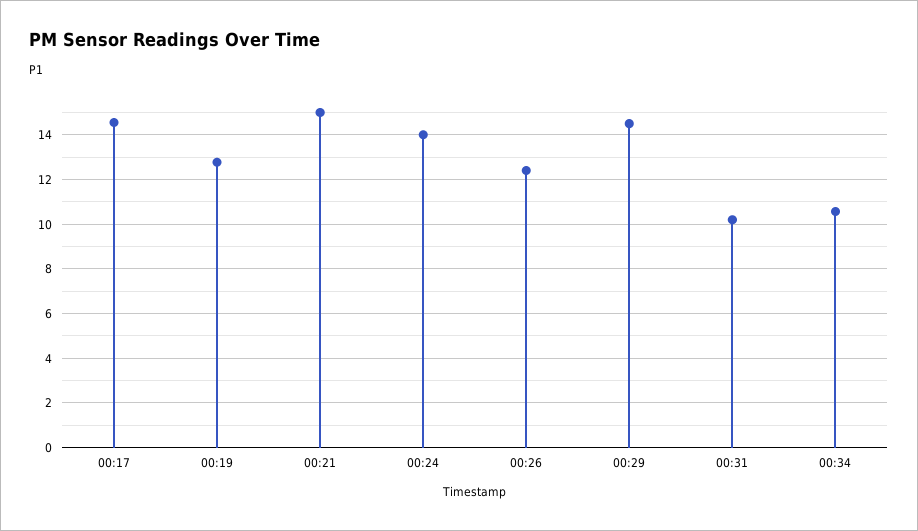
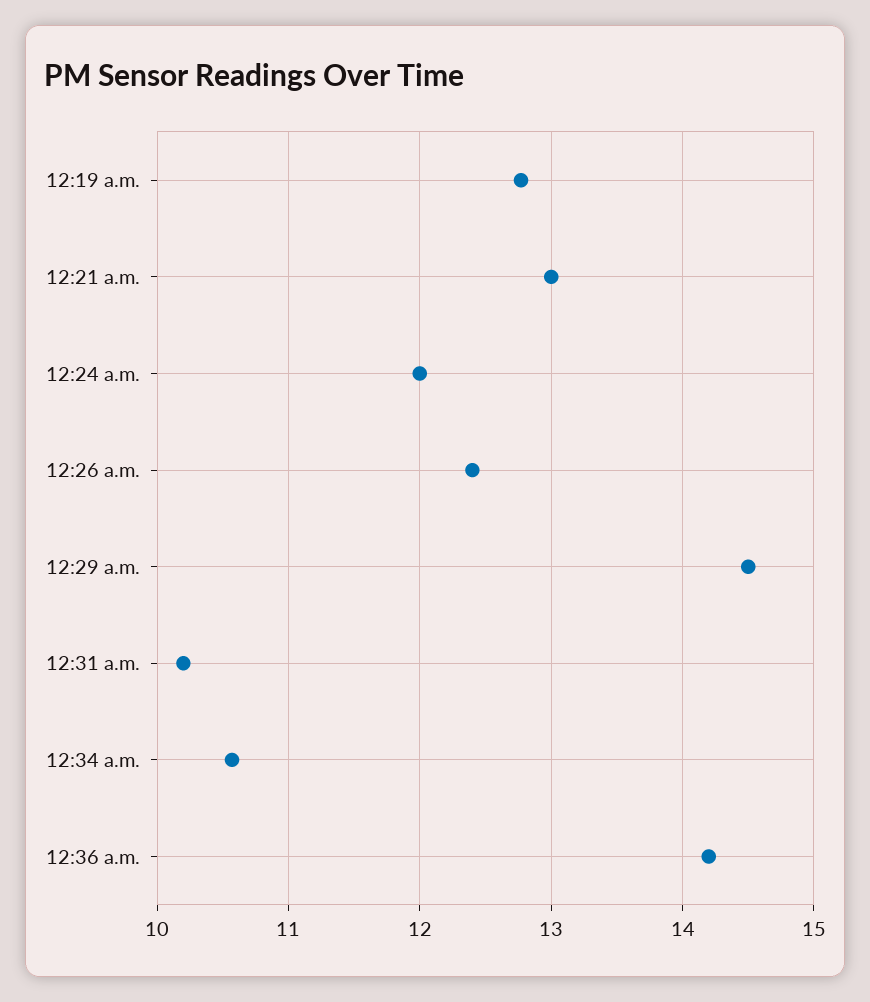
00:17: 14.5 -> none
00:21: 15 -> 13
00:24: 14 -> 12
12:36 a.m.: none -> 14.2

